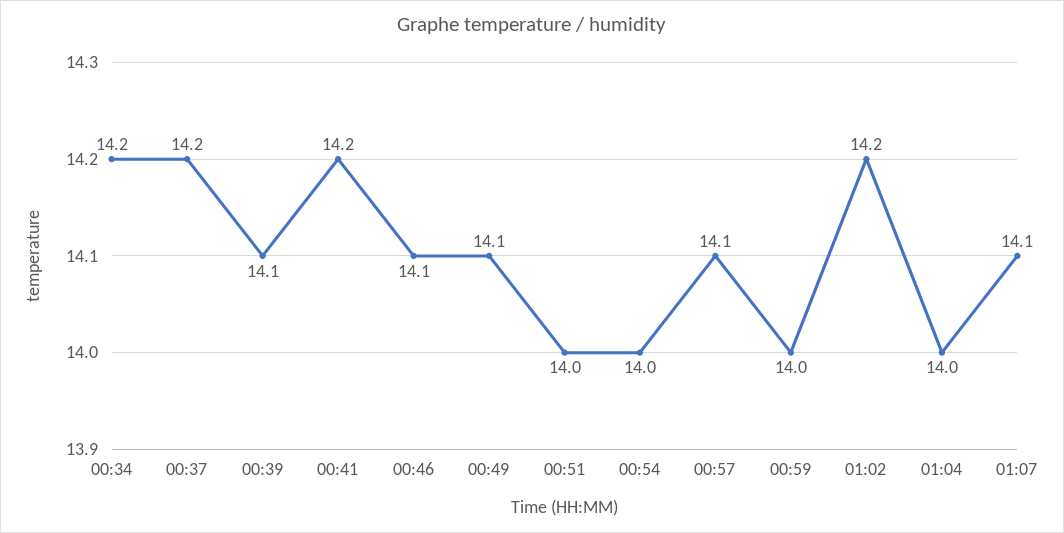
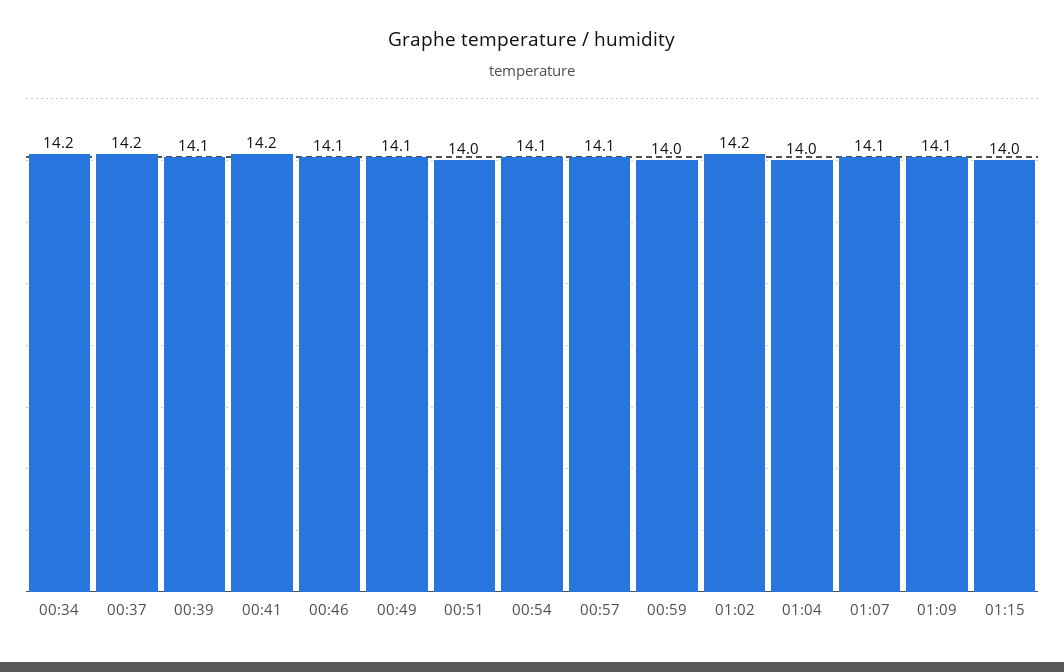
00:54: 14 -> 14.1
01:09: none -> 14.1
01:15: none -> 14

